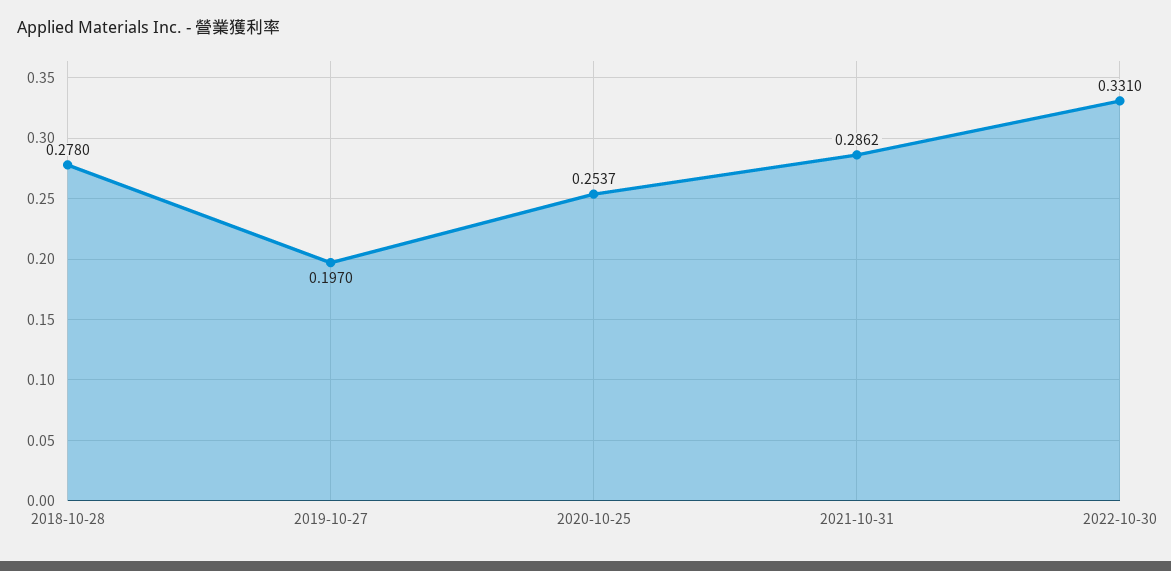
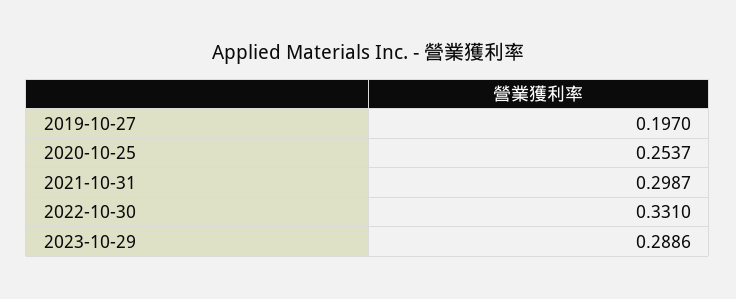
2018-10-28: 0.278 -> none
2021-10-31: 0.2862 -> 0.2987
2023-10-29: none -> 0.2886

